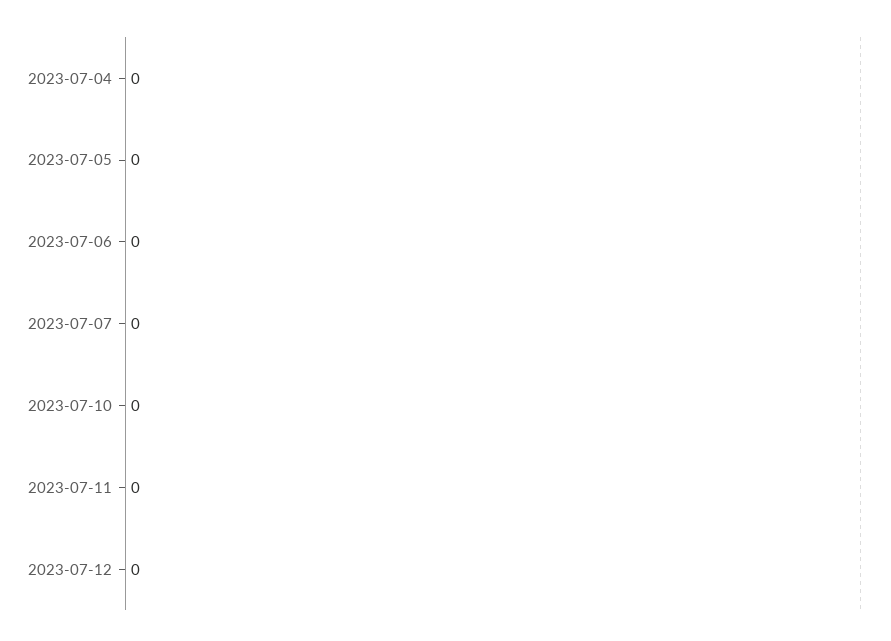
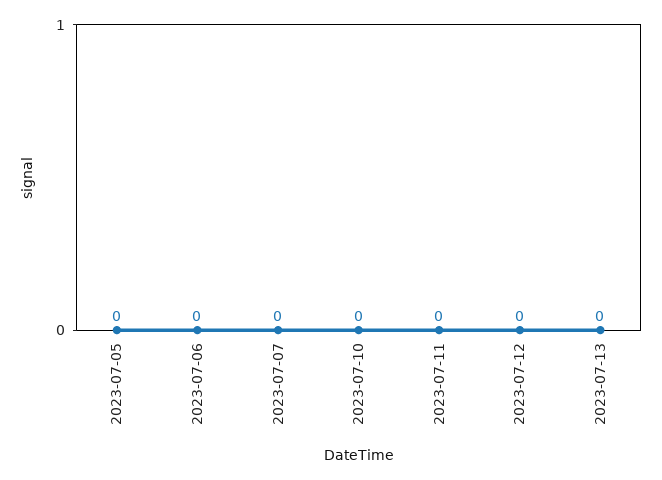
2023-07-04: 0 -> none
2023-07-13: none -> 0

